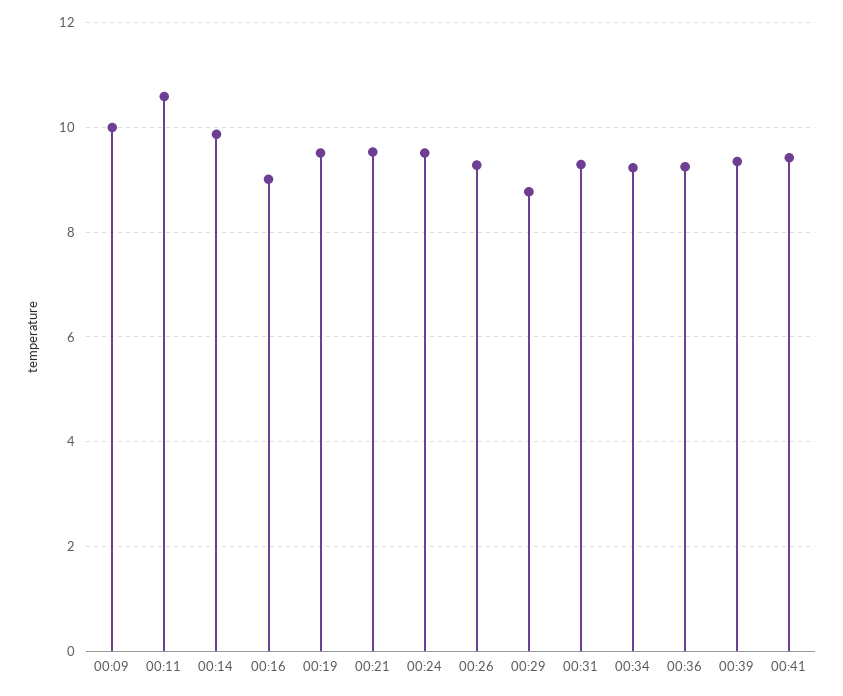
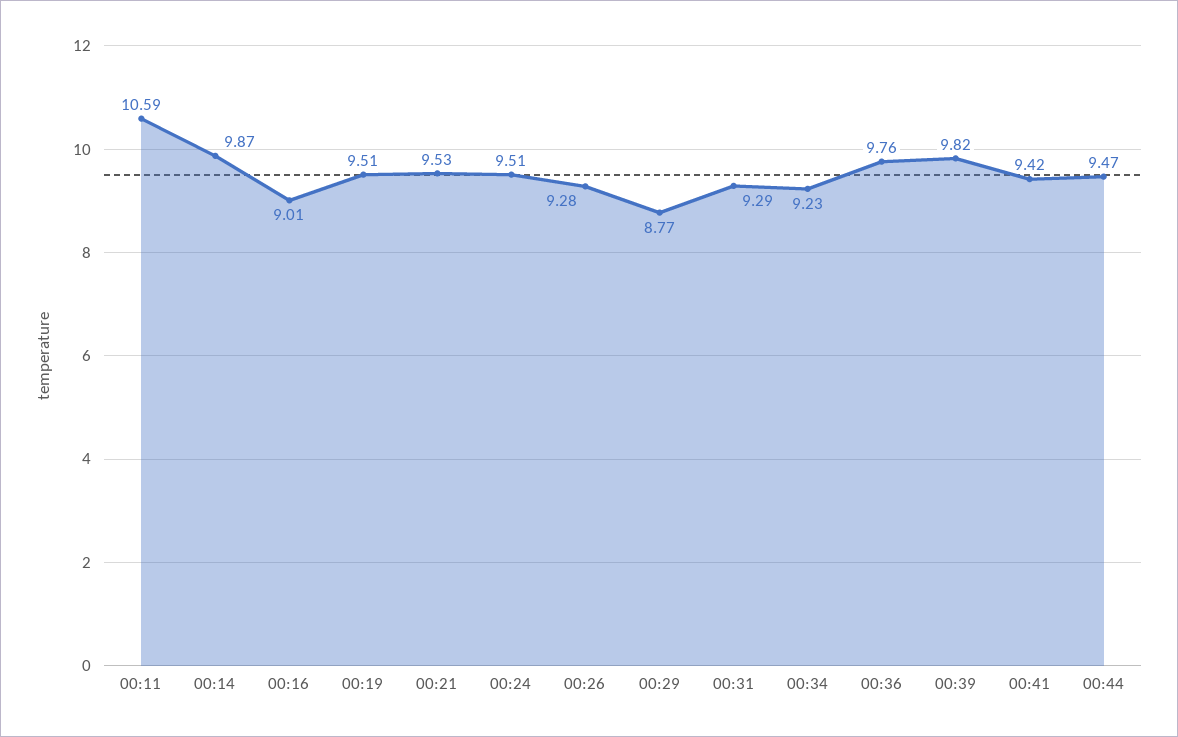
00:09: 10 -> none
00:36: 9.2 -> 9.76
00:39: 9.4 -> 9.82
00:44: none -> 9.47

